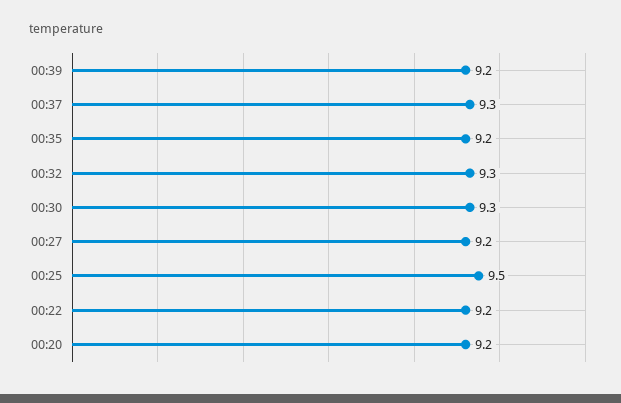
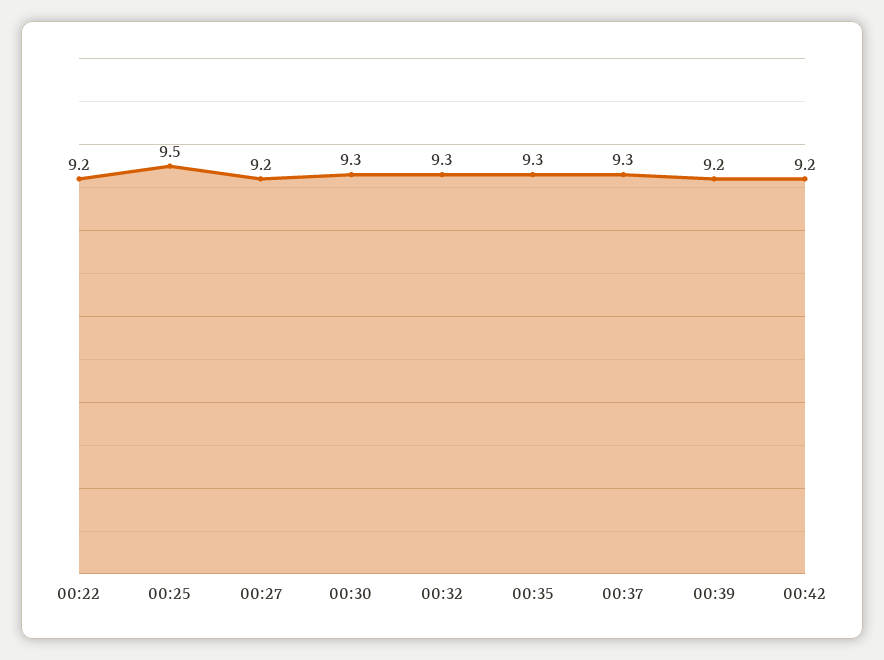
00:35: 9.2 -> 9.3
00:20: 9.2 -> none
00:42: none -> 9.2

